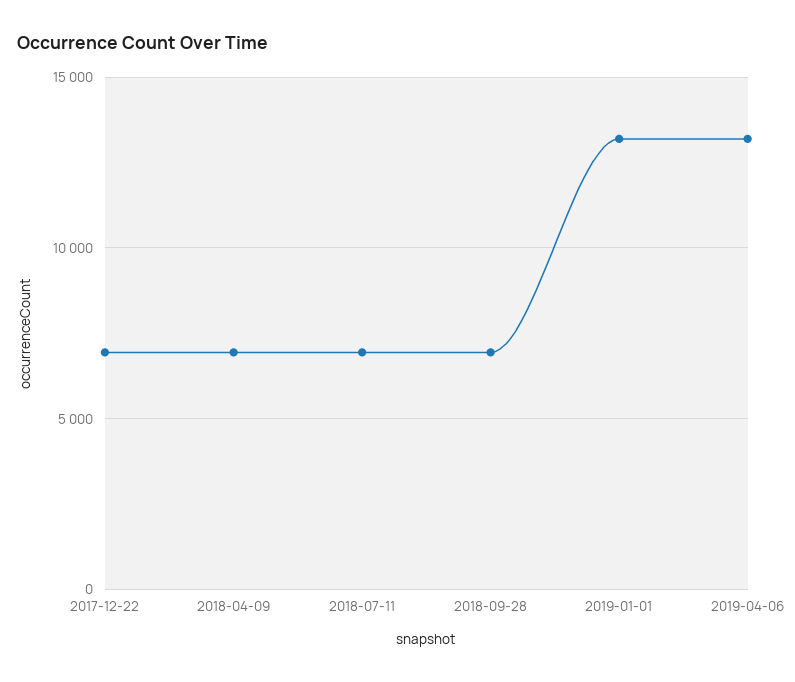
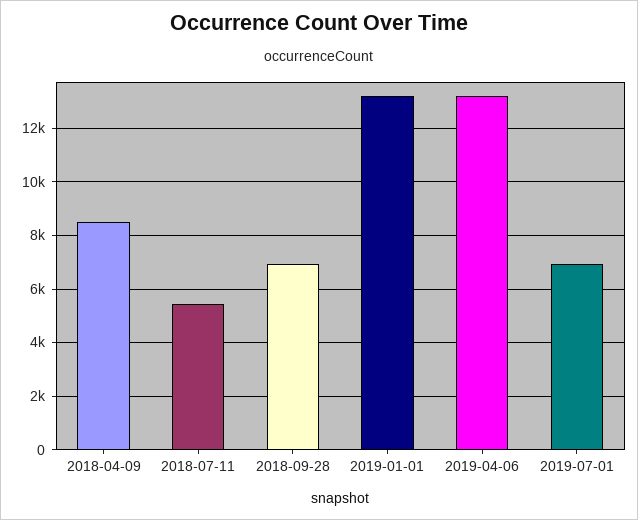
2017-12-22: 7000 -> none
2018-04-09: 7000 -> 8500
2018-07-11: 7000 -> 5500
2019-07-01: none -> 7000

